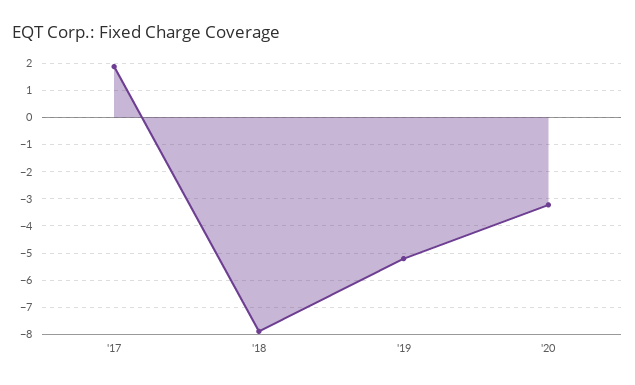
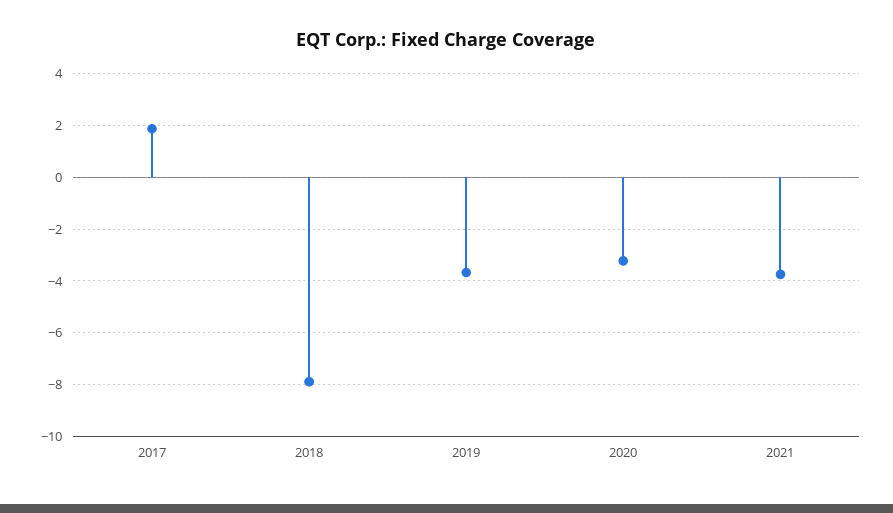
'19: -5.25 -> -3.75
2021: none -> -3.75

